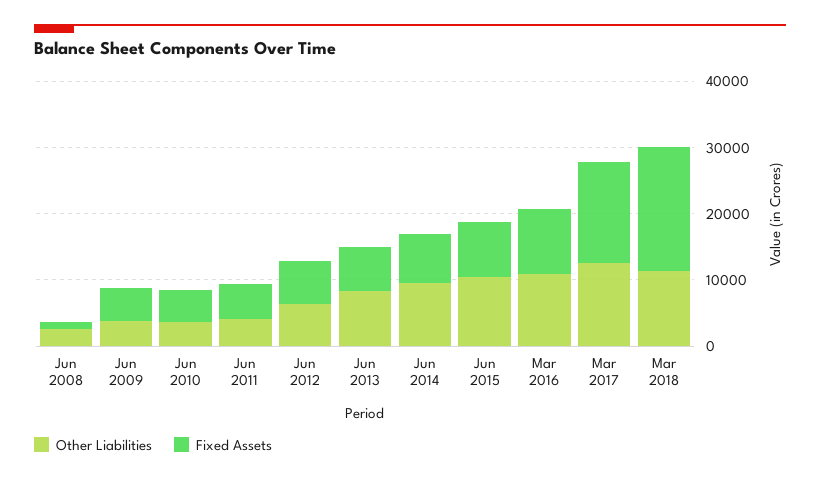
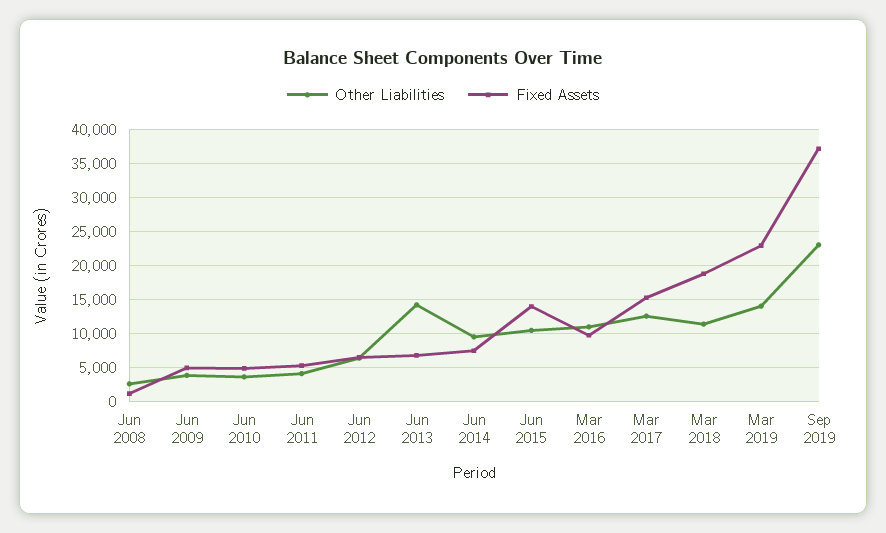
Other Liabilities, Jun 2013: 8000 -> 14000
Fixed Assets, Jun 2015: 8000 -> 14000
Other Liabilities, Mar 2019: none -> 14000
Fixed Assets, Mar 2019: none -> 23000
Other Liabilities, Sep 2019: none -> 23000
Fixed Assets, Sep 2019: none -> 37000

